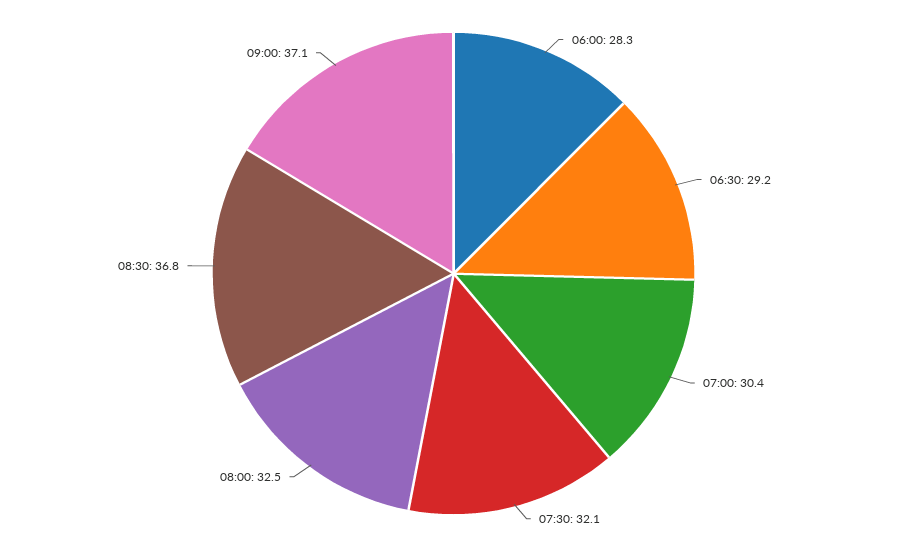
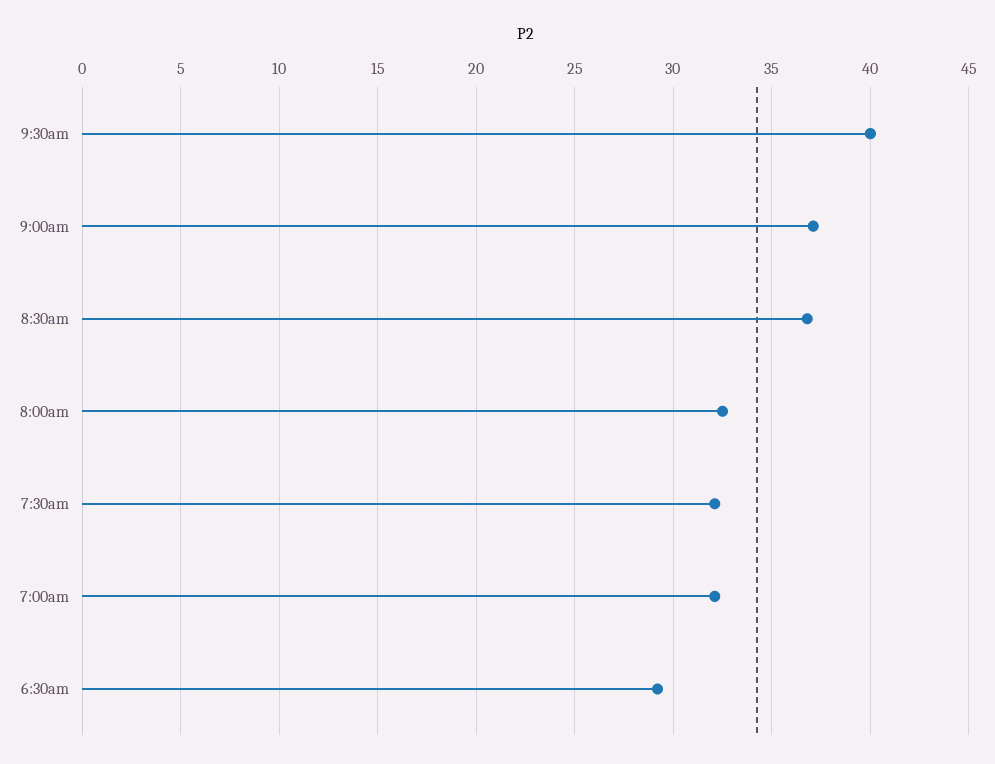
06:00: 28.3 -> none
07:00: 30.4 -> 32
9:30am: none -> 40

